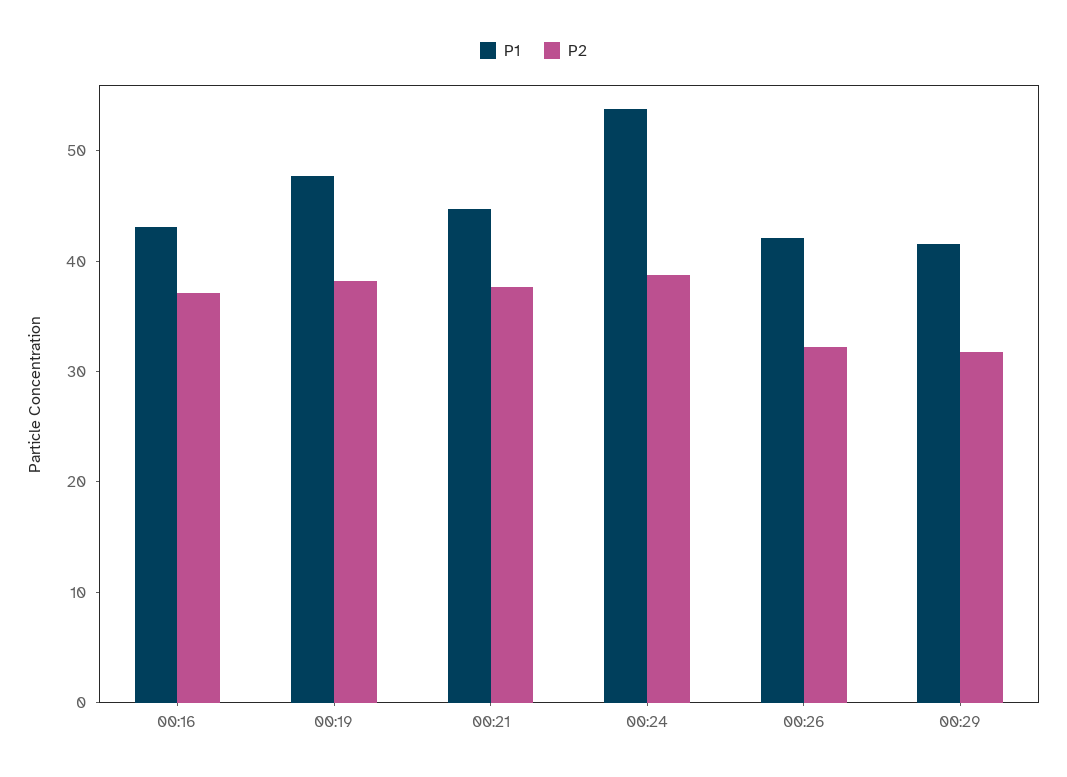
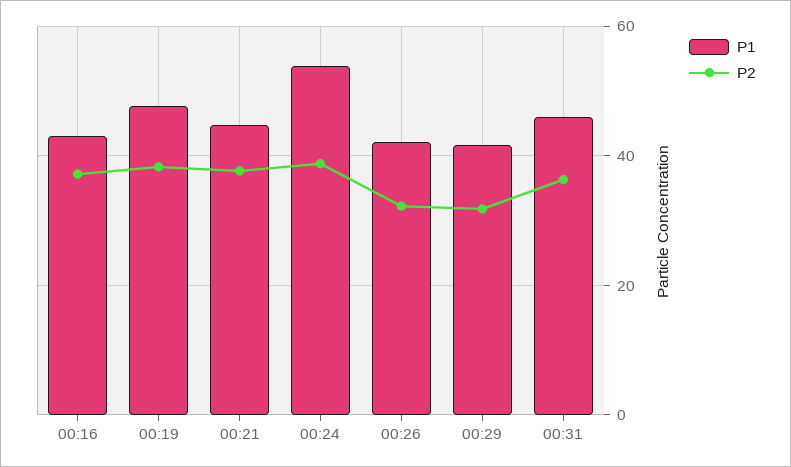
P1, 00:31: none -> 46
P2, 00:31: none -> 36

